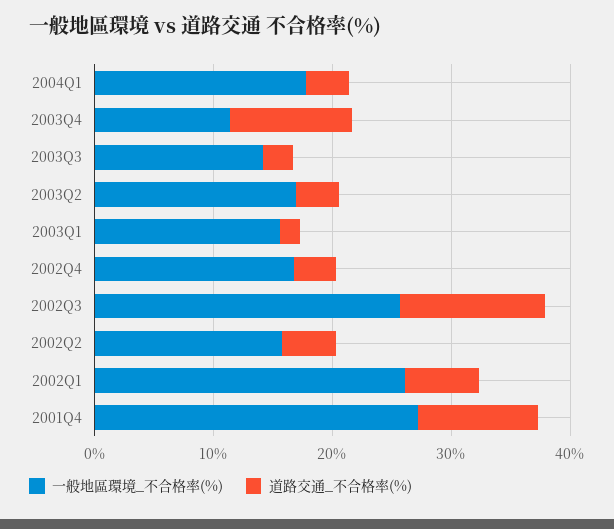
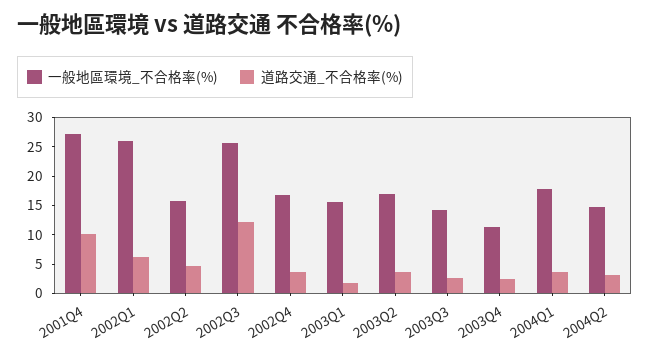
道路交通_不合格率(%), 2003Q4: 10 -> 2.5
一般地區環境_不合格率(%), 2004Q2: none -> 15
道路交通_不合格率(%), 2004Q2: none -> 2.5

